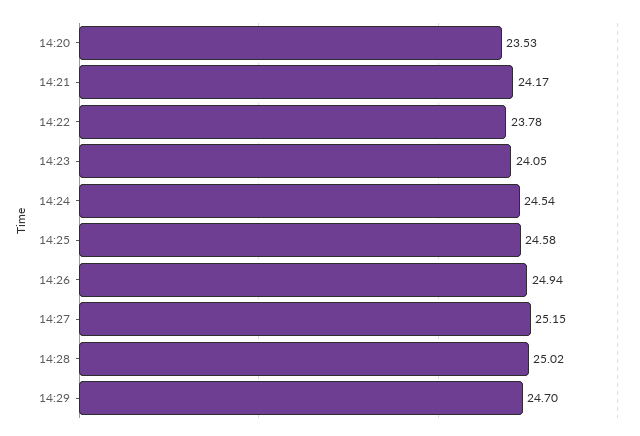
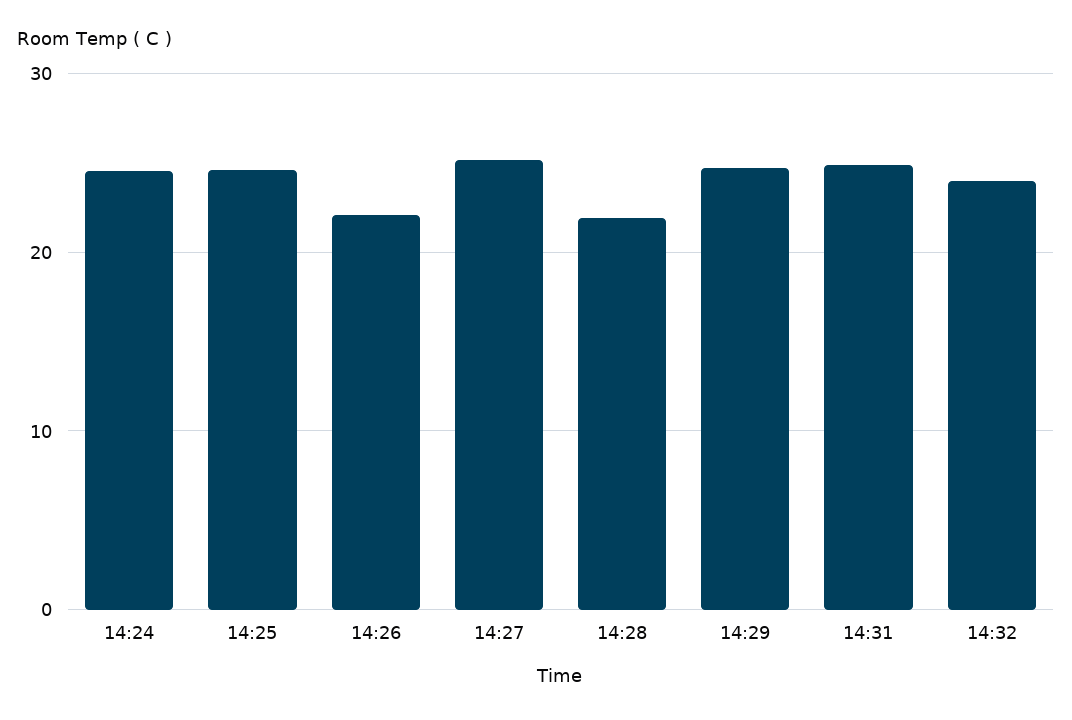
14:20: 23.53 -> none
14:21: 24.17 -> none
14:22: 23.78 -> none
14:23: 24.05 -> none
14:26: 24.94 -> 22
14:28: 25.02 -> 22
14:31: none -> 25
14:32: none -> 24

